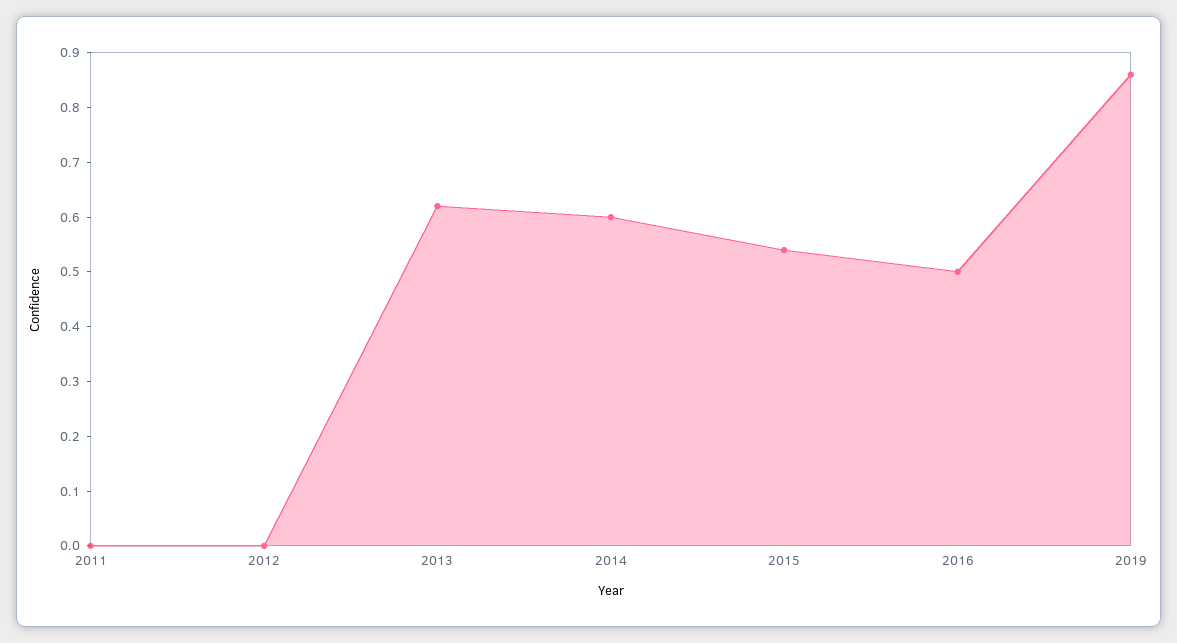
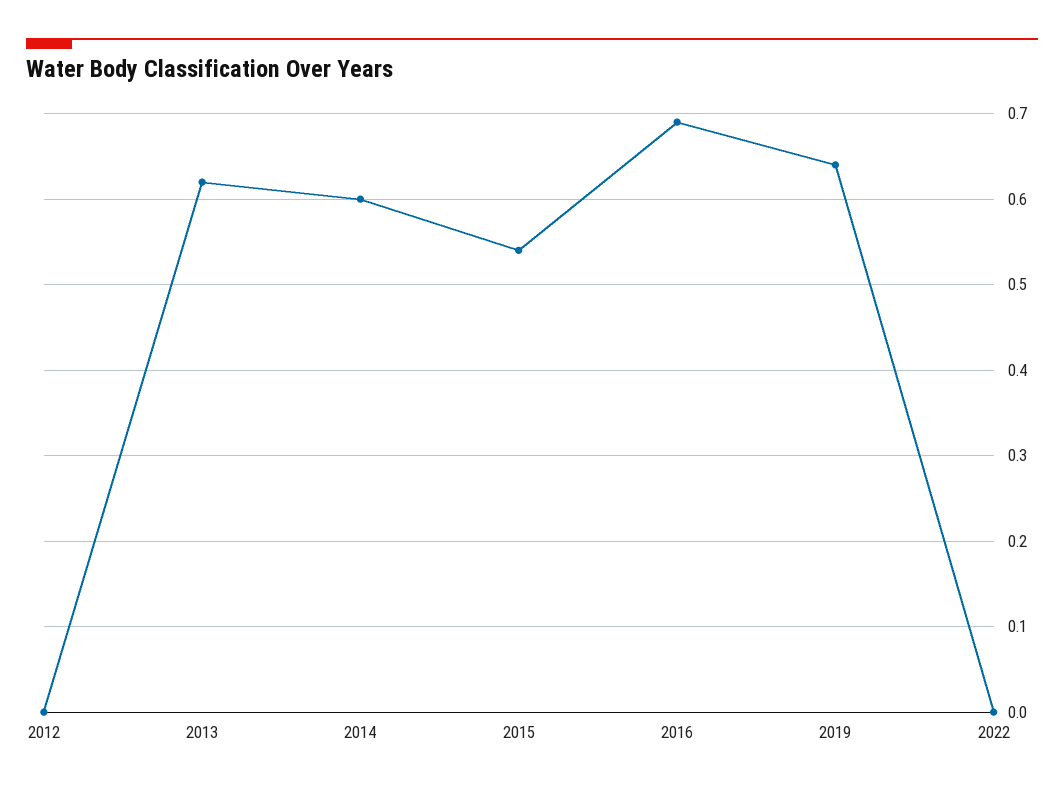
2011: 0 -> none
2016: 0.5 -> 0.69
2019: 0.85 -> 0.64
2022: none -> 0

